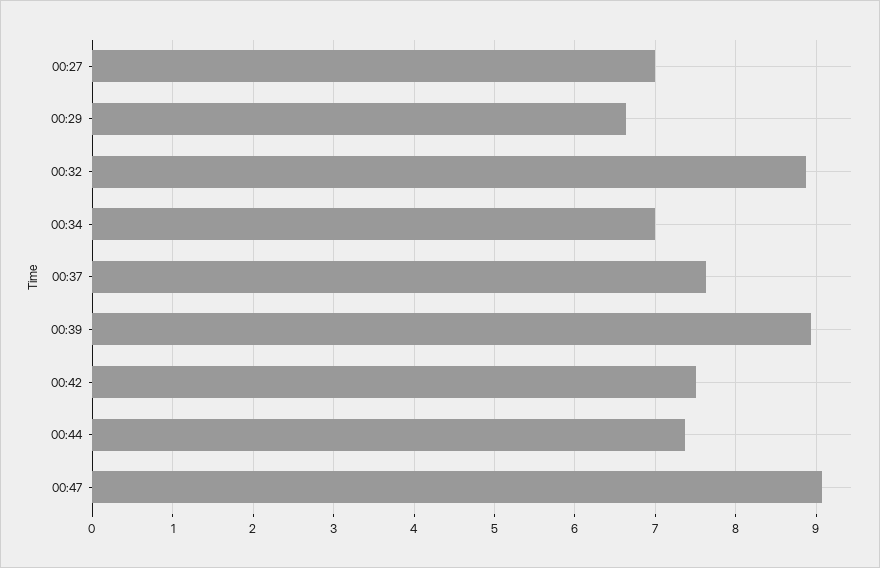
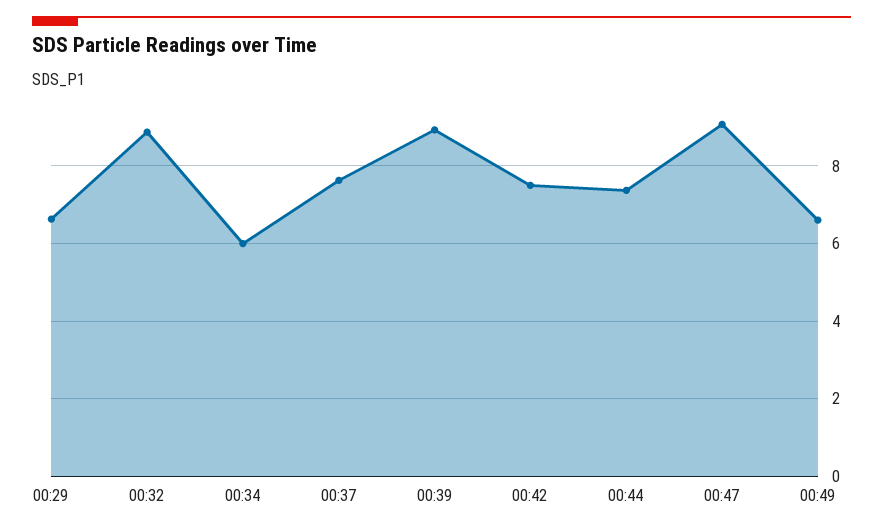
00:27: 7 -> none
00:34: 7 -> 6
00:49: none -> 6.6

